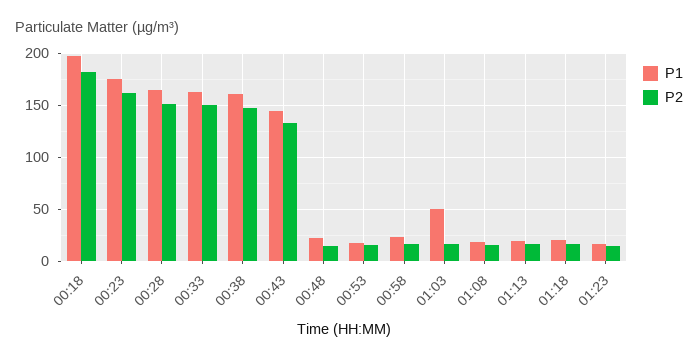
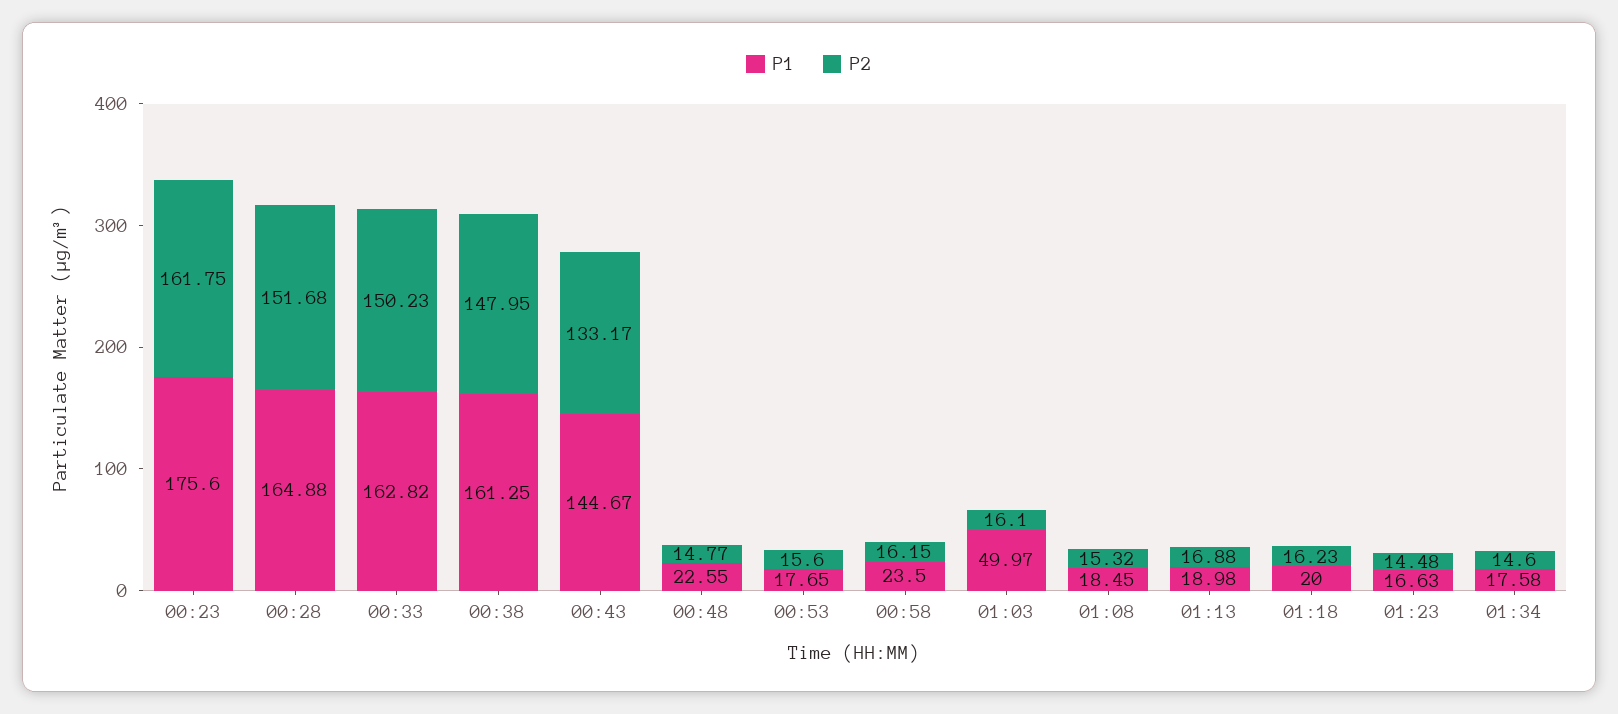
P1, 00:18: 200 -> none
P2, 00:18: 180 -> none
P1, 01:34: none -> 17.58
P2, 01:34: none -> 14.6

